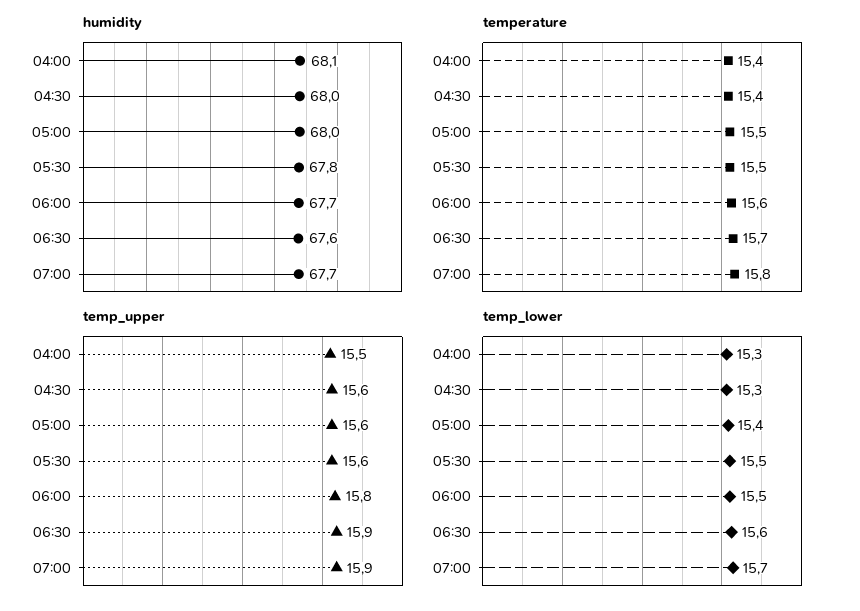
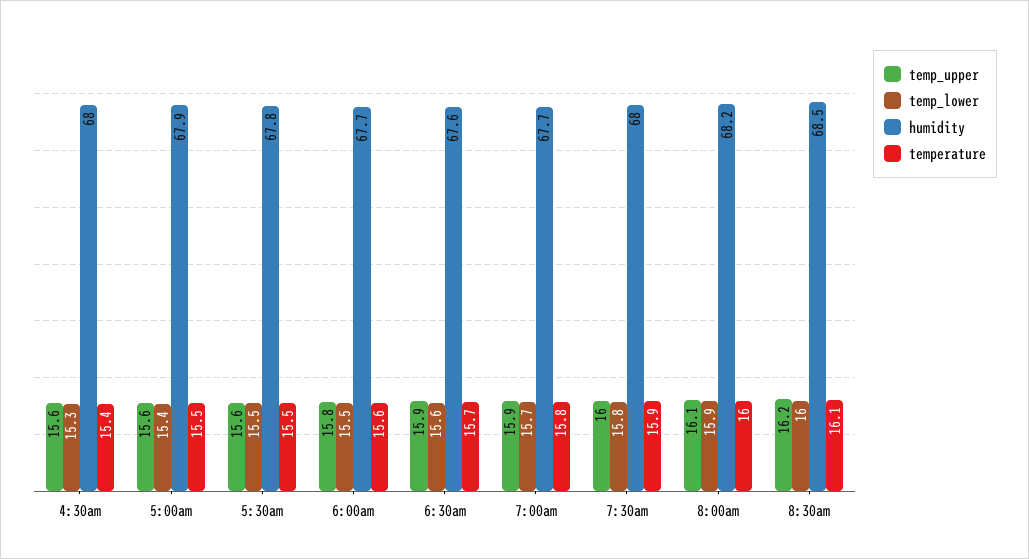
humidity, 04:00: 68.1 -> none
humidity, 05:00: 68 -> 67.9
temperature, 04:00: 15.4 -> none
temp_upper, 04:00: 15.5 -> none
temp_lower, 04:00: 15.3 -> none
temp_upper, 7:30am: none -> 16
temp_lower, 7:30am: none -> 15.8
humidity, 7:30am: none -> 68
temperature, 7:30am: none -> 15.9
temp_upper, 8:00am: none -> 16.1
temp_lower, 8:00am: none -> 15.9
humidity, 8:00am: none -> 68.2
temperature, 8:00am: none -> 16
temp_upper, 8:30am: none -> 16.2
temp_lower, 8:30am: none -> 16
humidity, 8:30am: none -> 68.5
temperature, 8:30am: none -> 16.1

